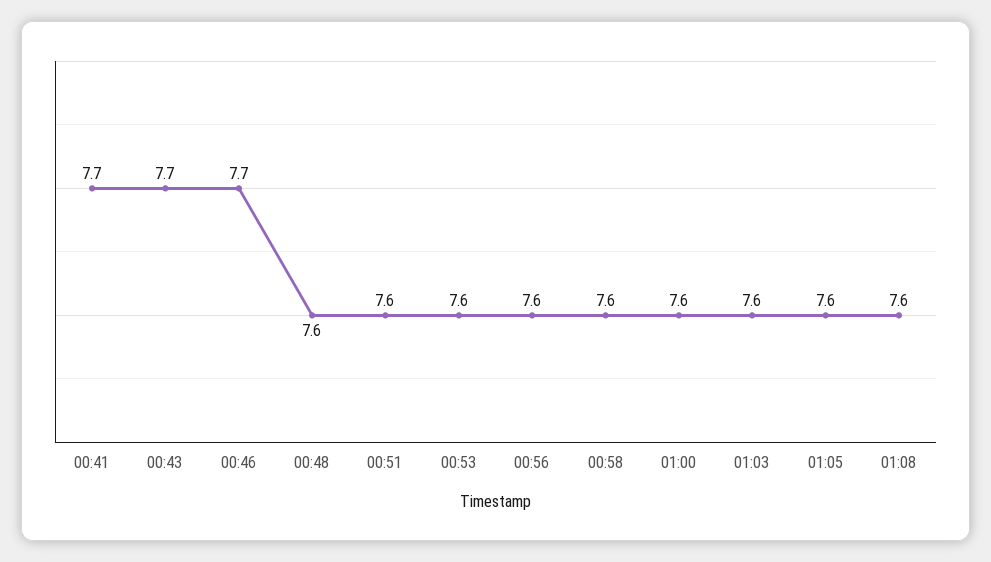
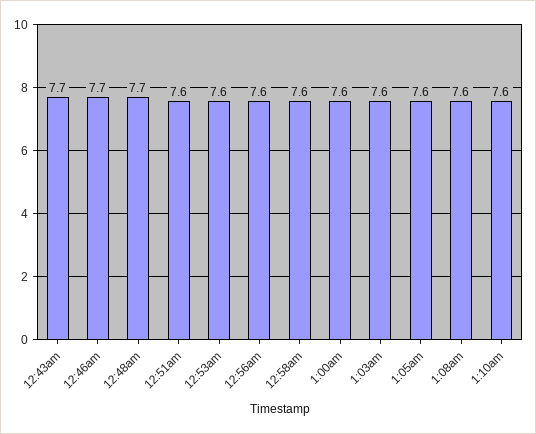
00:41: 7.7 -> none
00:48: 7.6 -> 7.7
1:10am: none -> 7.6

